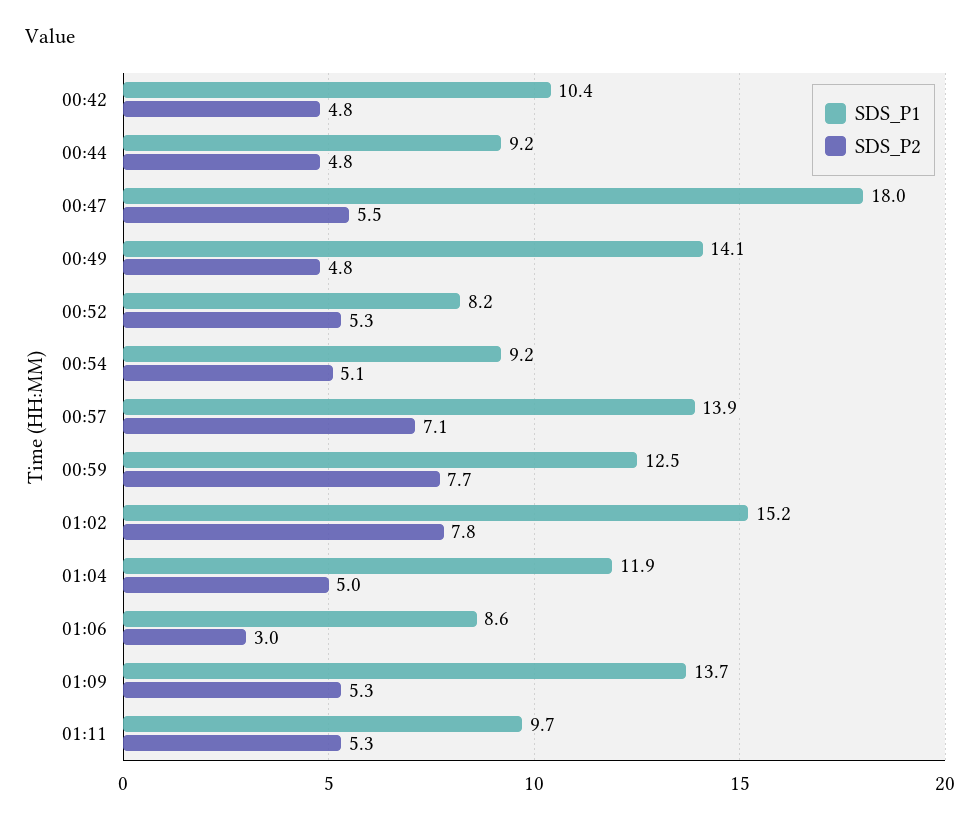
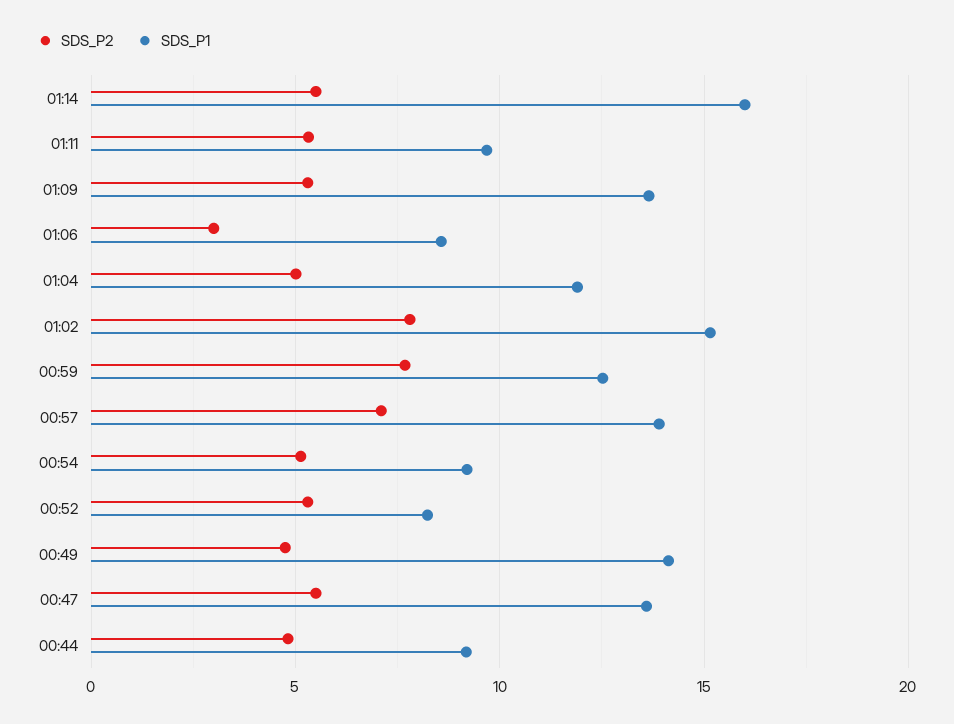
SDS_P1, 00:42: 10.4 -> none
SDS_P2, 00:42: 4.8 -> none
SDS_P1, 00:47: 18 -> 13.5
SDS_P2, 01:14: none -> 5.5
SDS_P1, 01:14: none -> 16

